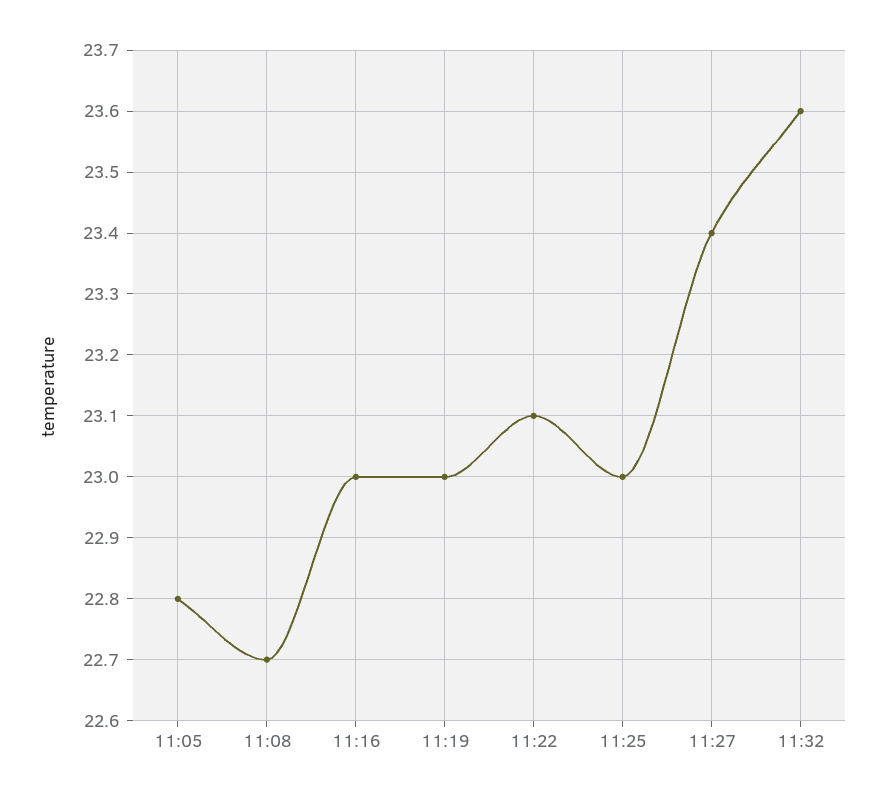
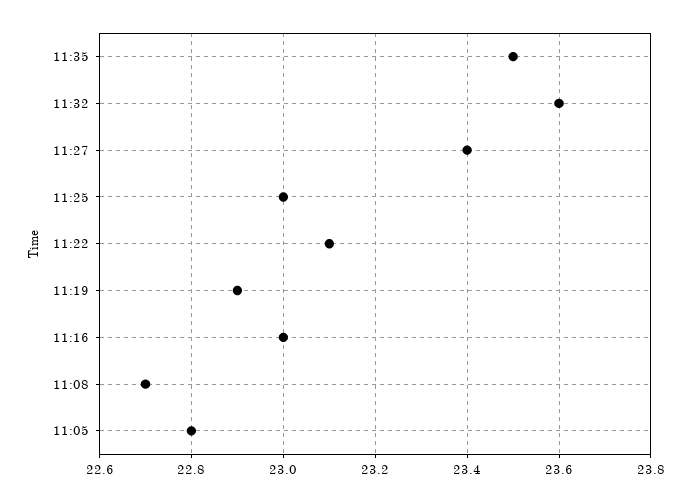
11:19: 23 -> 22.9
11:35: none -> 23.5

